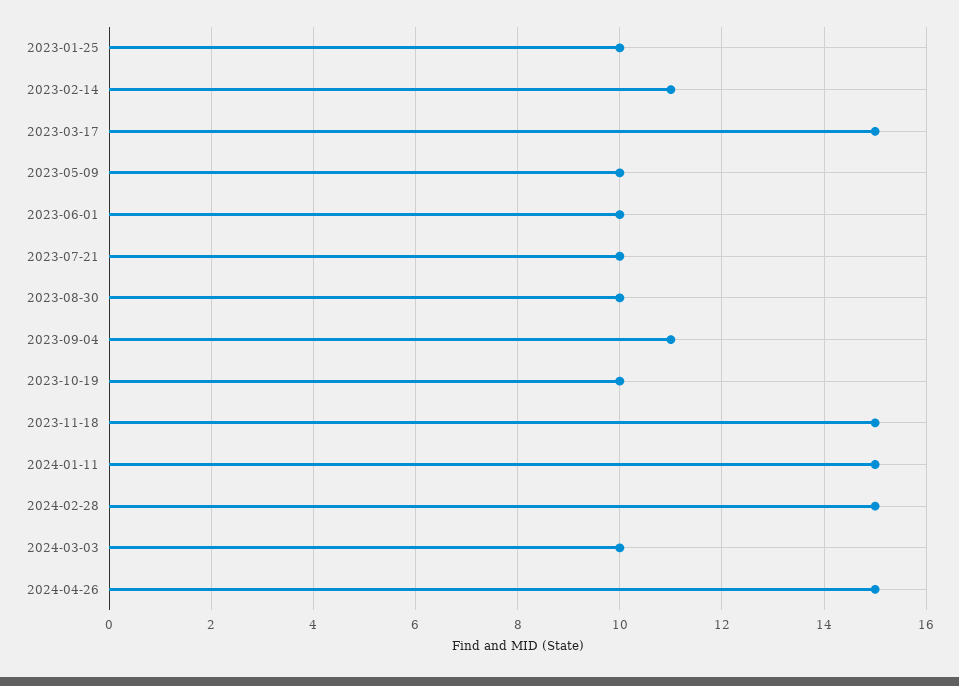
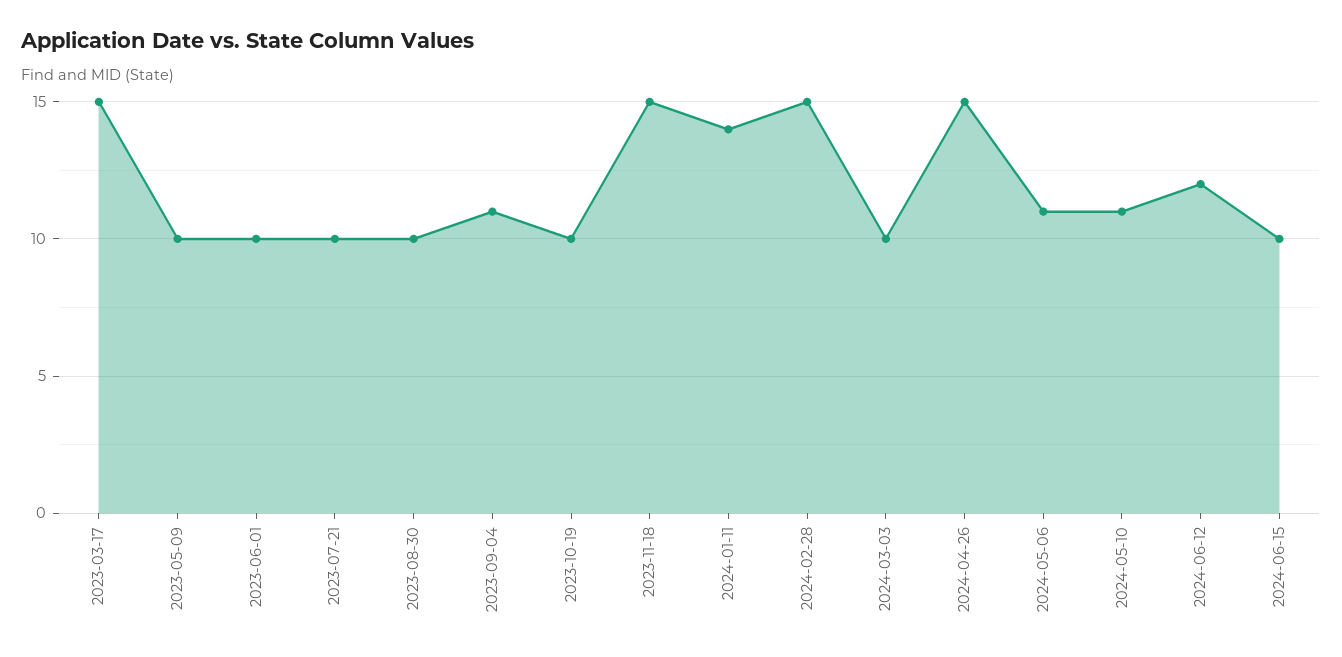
2023-01-25: 10 -> none
2023-02-14: 11 -> none
2024-01-11: 15 -> 14
2024-05-06: none -> 11
2024-05-10: none -> 11
2024-06-12: none -> 12
2024-06-15: none -> 10

